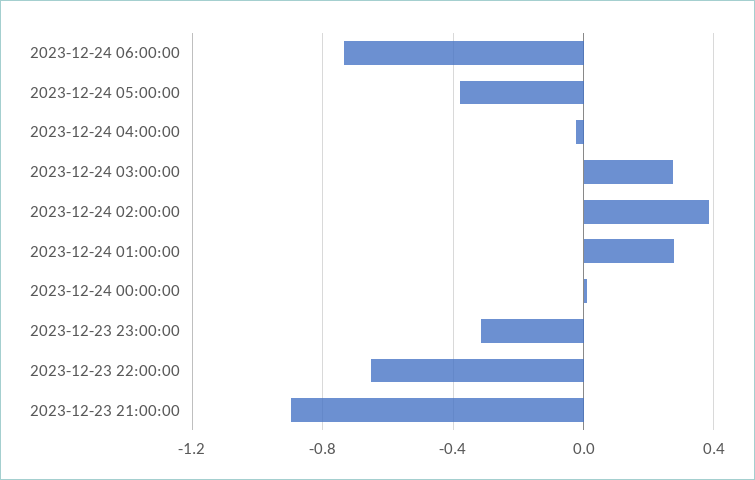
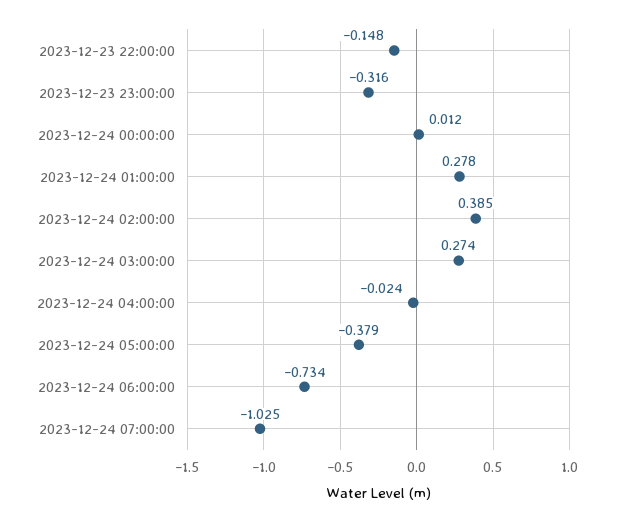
2023-12-23 22:00:00: -0.65 -> -0.148
2023-12-23 21:00:00: -0.9 -> none
2023-12-24 07:00:00: none -> -1.025

